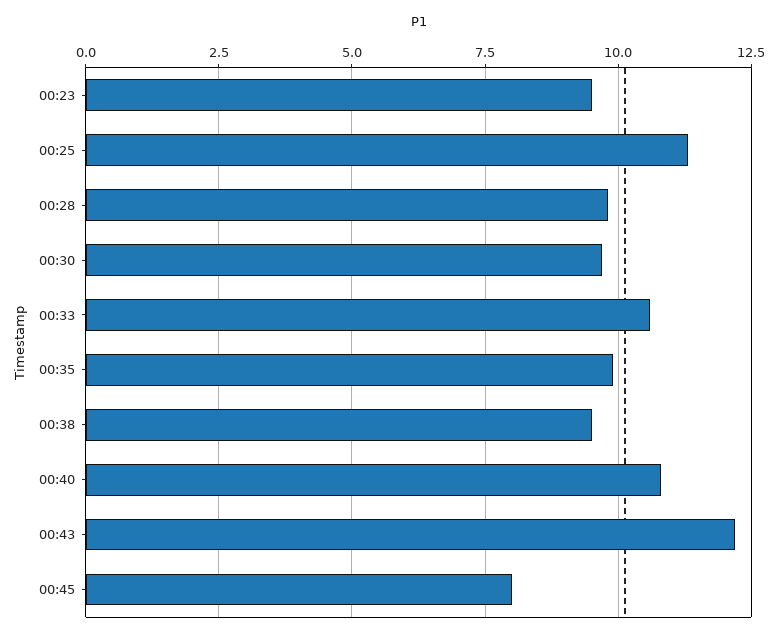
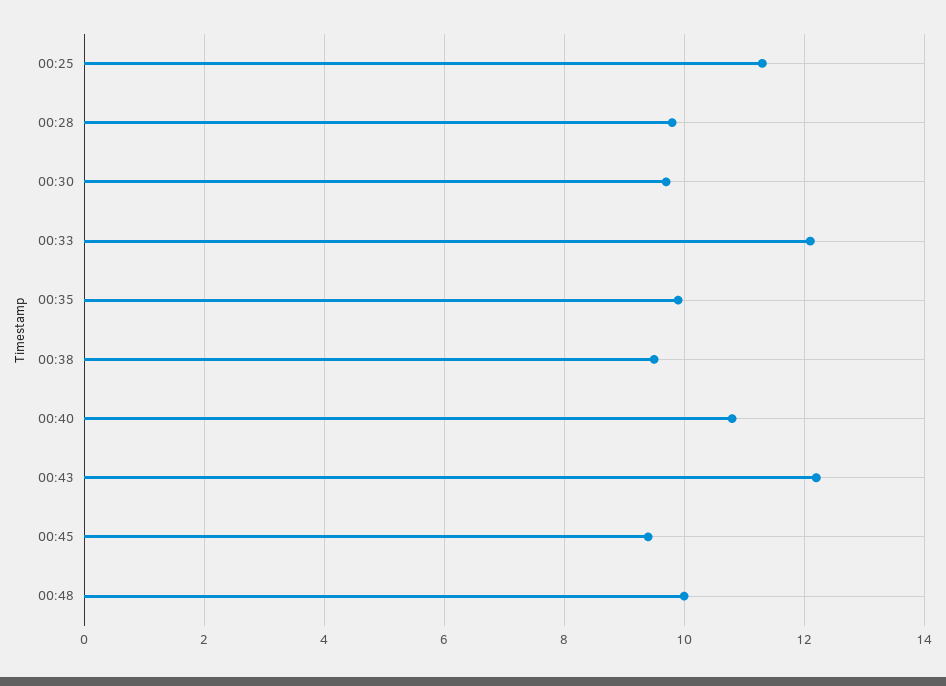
00:23: 9.5 -> none
00:33: 10.5 -> 12
00:45: 8 -> 9.5
00:48: none -> 10

